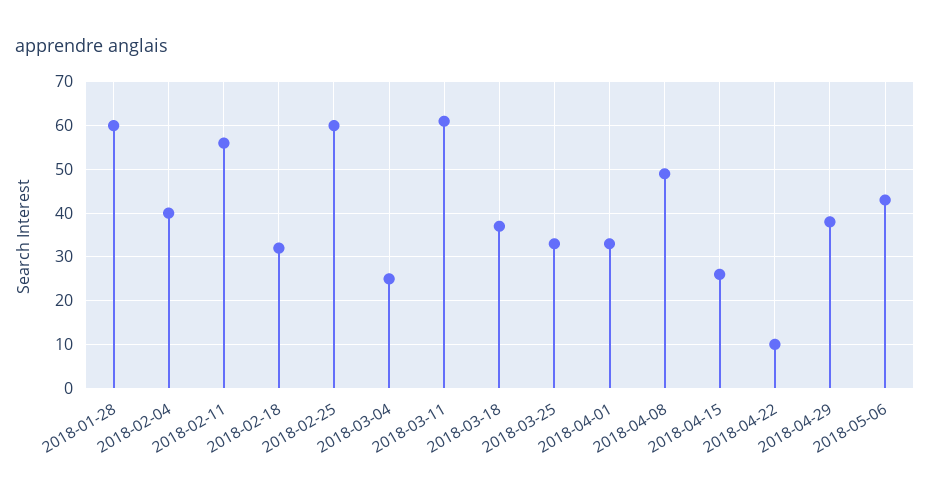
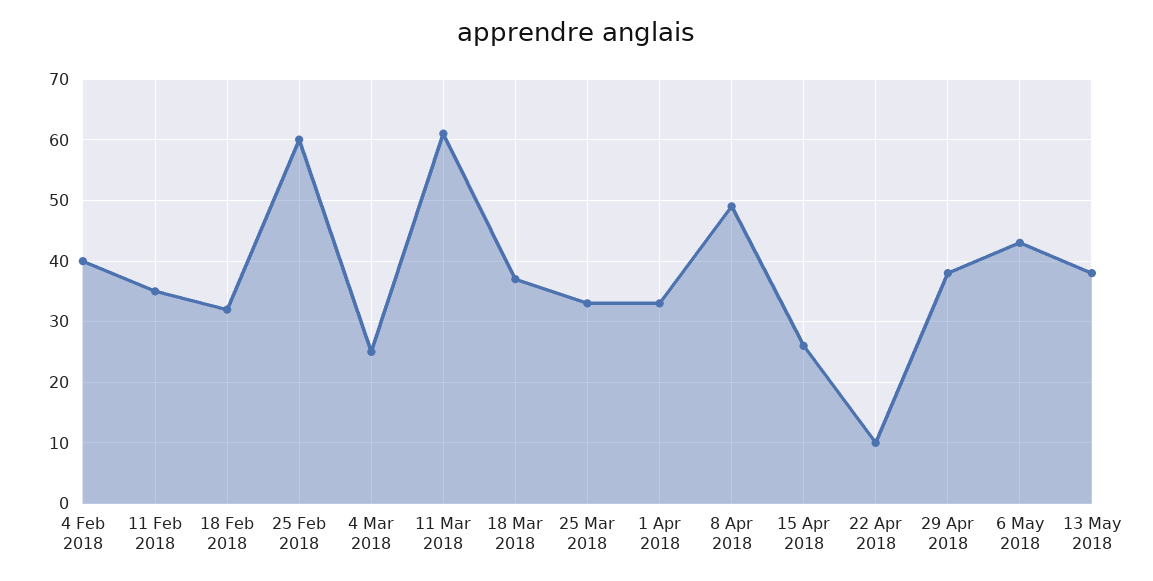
2018-01-28: 60 -> none
2018-02-11: 55 -> 35
13 May 2018: none -> 38

